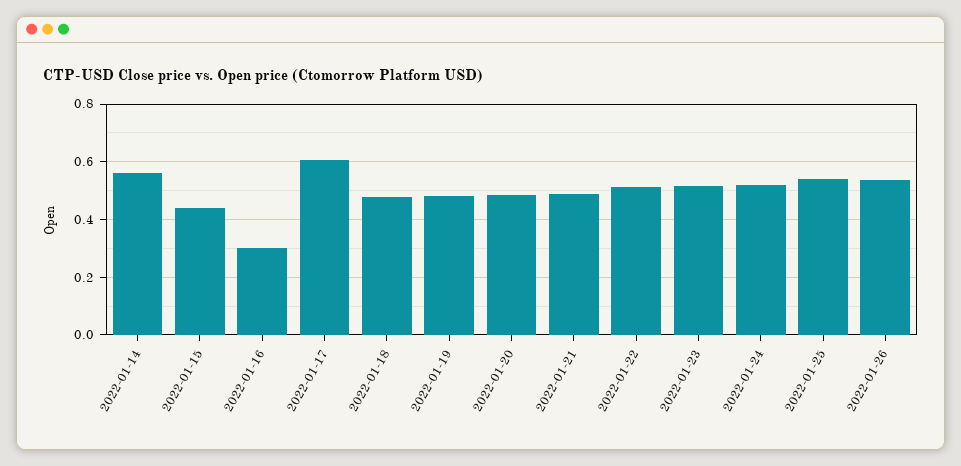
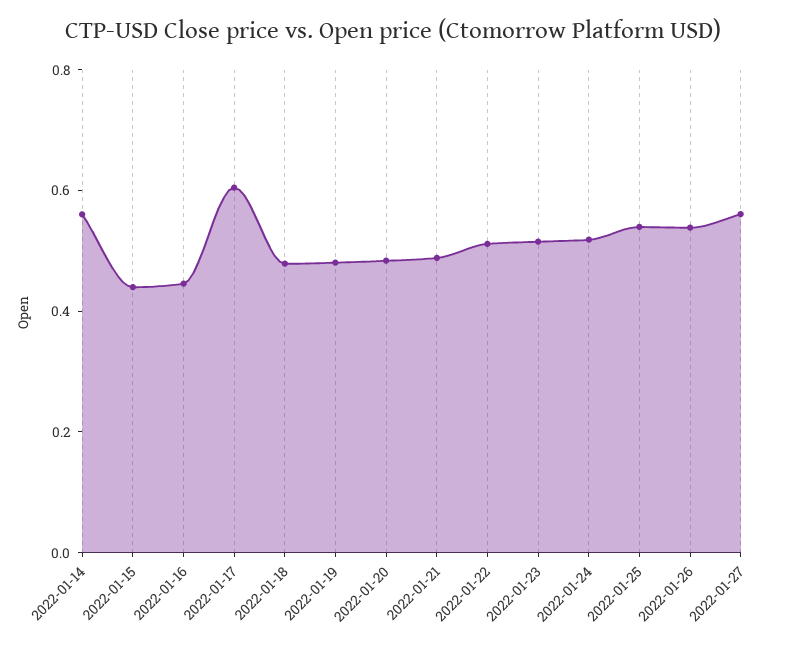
2022-01-16: 0.3 -> 0.45
2022-01-27: none -> 0.55

